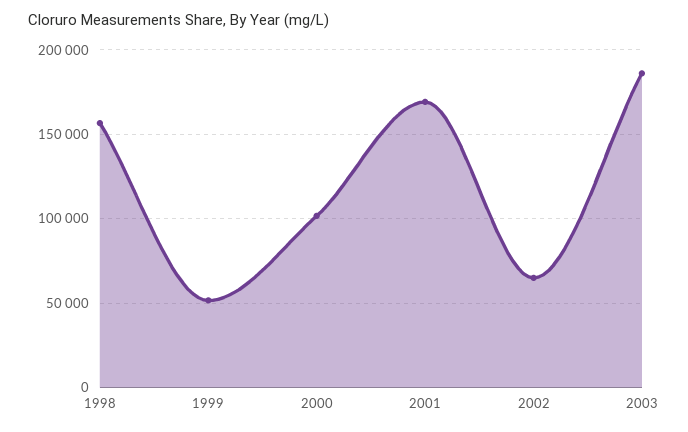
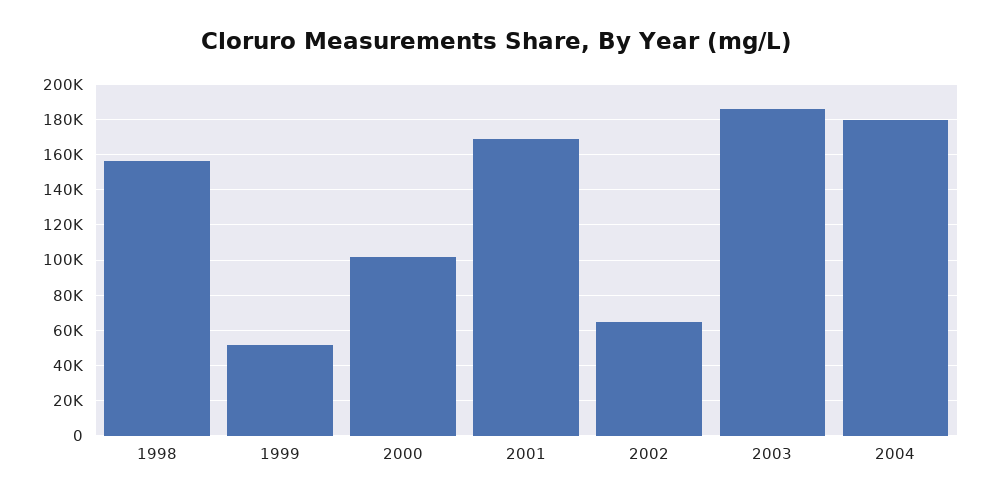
2004: none -> 180000

